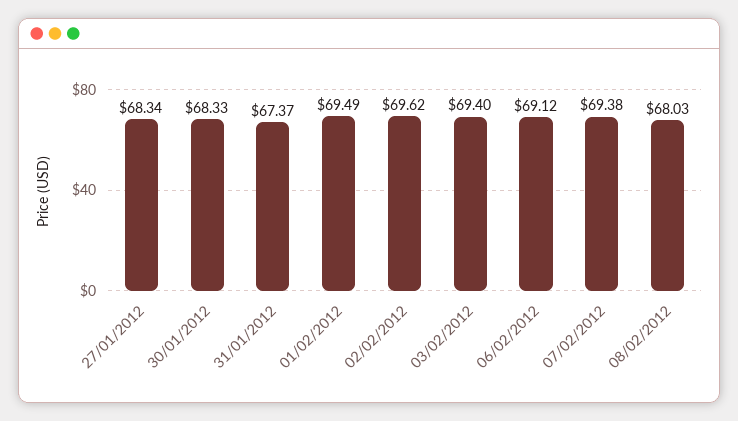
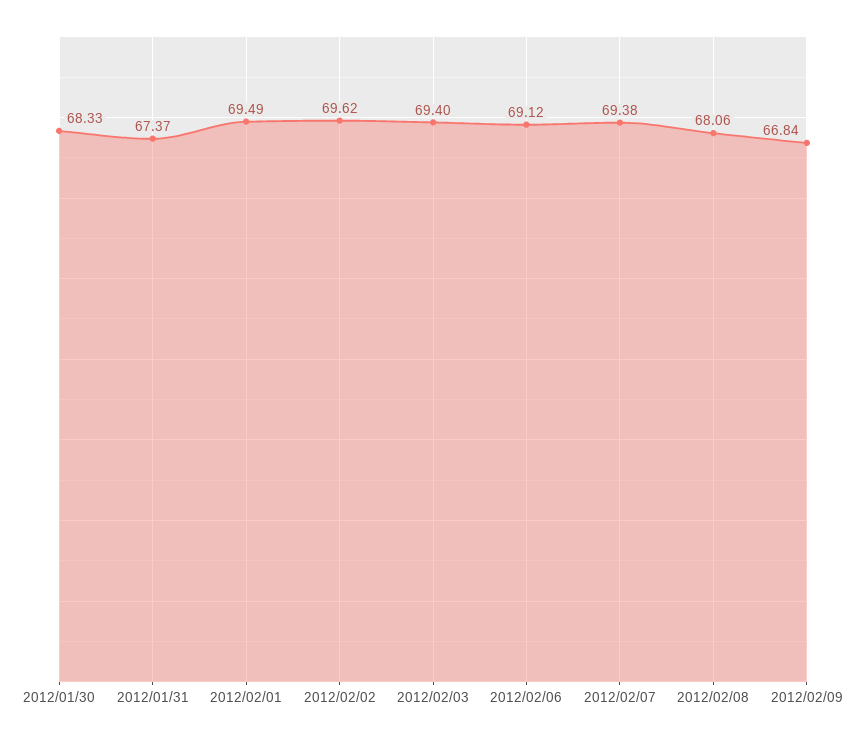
27/01/2012: 68.34 -> none
08/02/2012: 68.03 -> 68.06
2012/02/09: none -> 66.84

